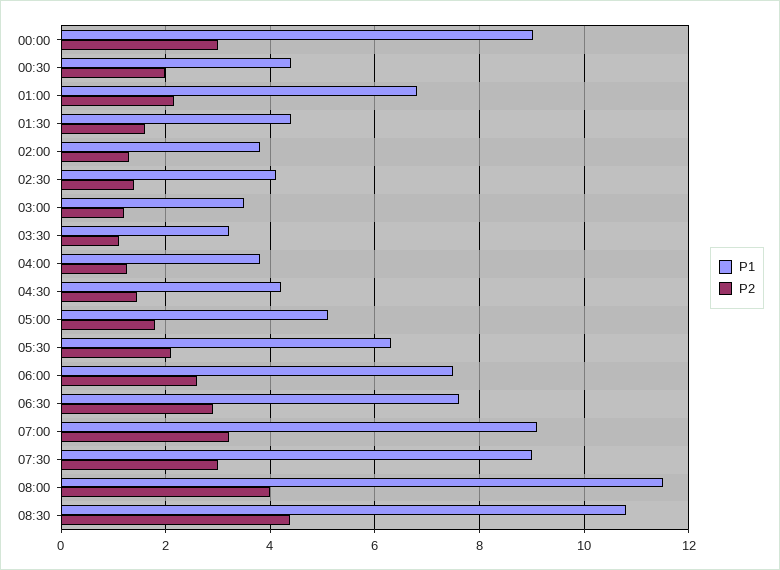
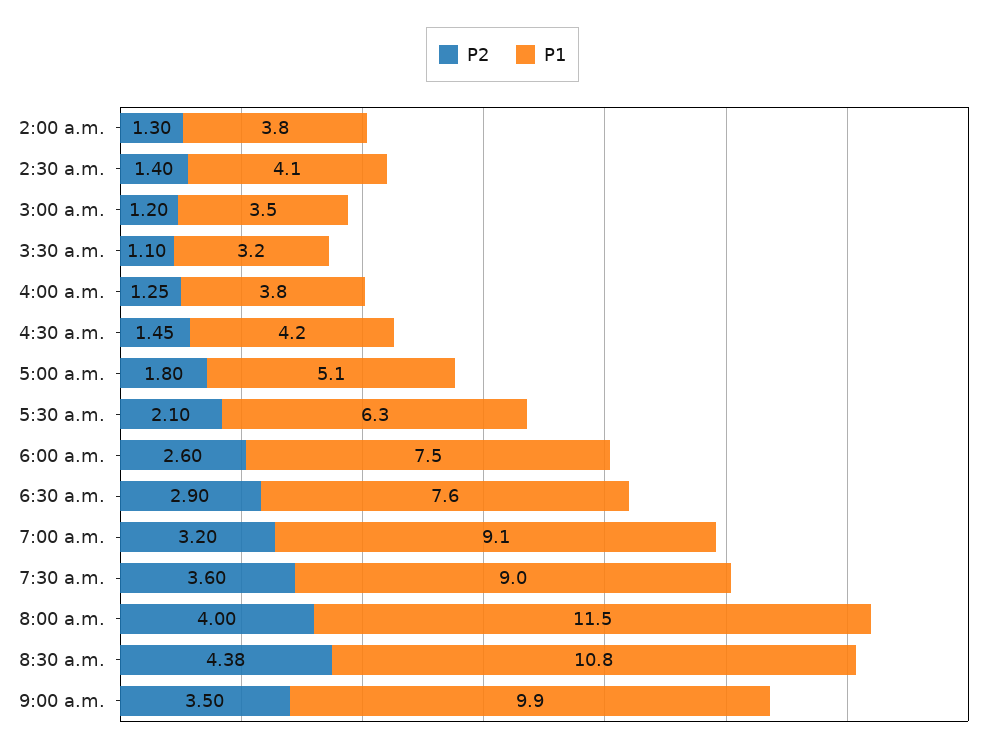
P1, 00:00: 9 -> none
P2, 00:00: 3 -> none
P1, 00:30: 4.4 -> none
P2, 00:30: 2 -> none
P1, 01:00: 6.8 -> none
P2, 01:00: 2.2 -> none
P1, 01:30: 4.4 -> none
P2, 01:30: 1.6 -> none
P2, 07:30: 3 -> 3.6
P2, 9:00 a.m.: none -> 3.5
P1, 9:00 a.m.: none -> 9.9

